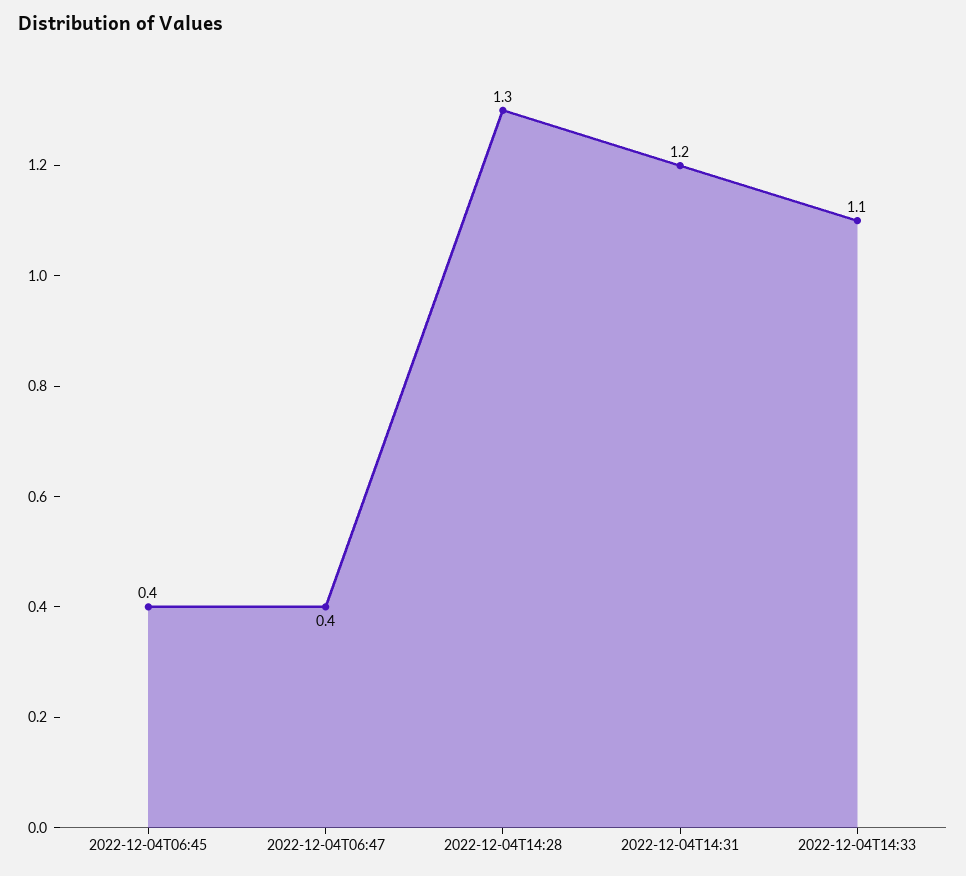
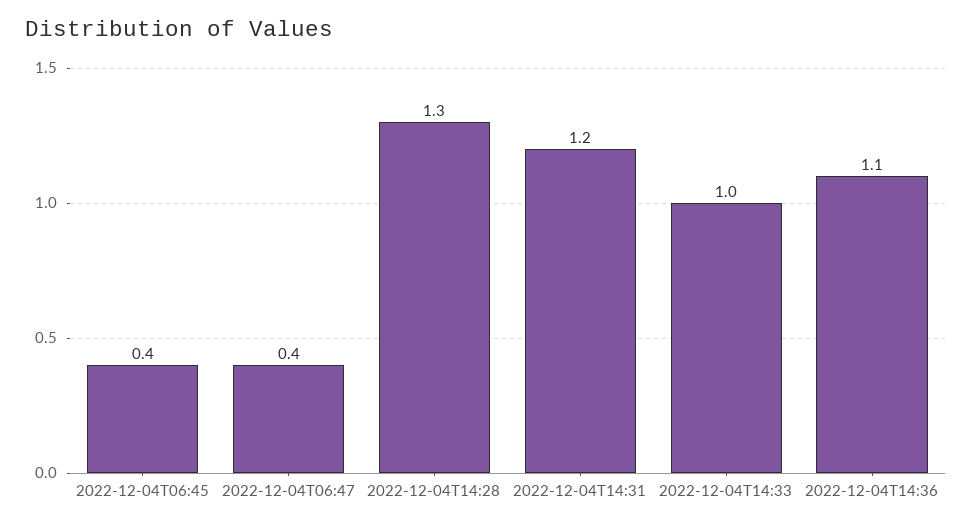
2022-12-04T14:33: 1.1 -> 1
2022-12-04T14:36: none -> 1.1

